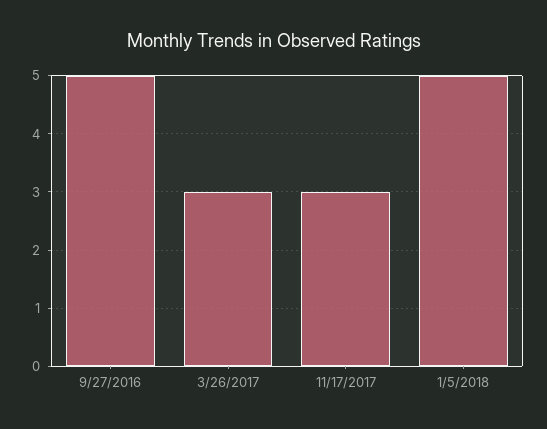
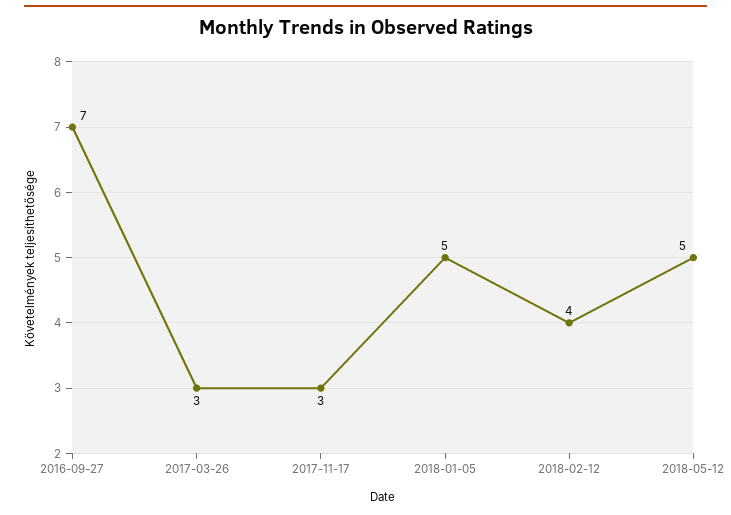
9/27/2016: 5 -> 7
2018-02-12: none -> 4
2018-05-12: none -> 5

